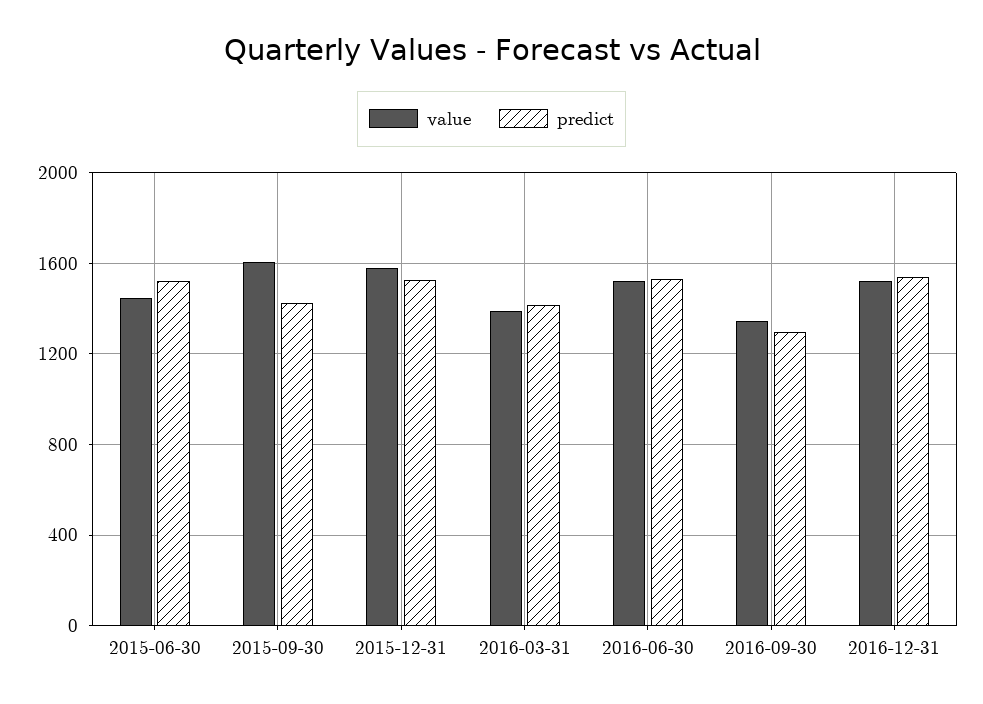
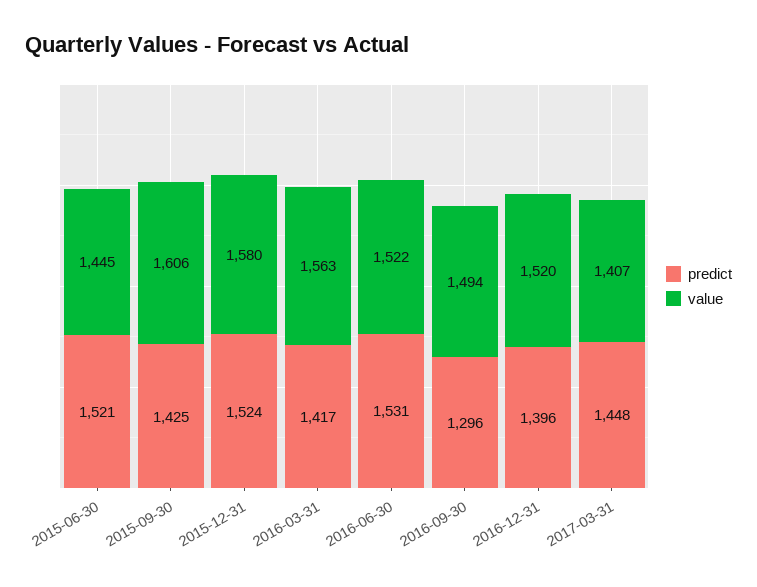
value, 2016-03-31: 1400 -> 1563
value, 2016-09-30: 1350 -> 1494
predict, 2016-12-31: 1550 -> 1396
predict, 2017-03-31: none -> 1448
value, 2017-03-31: none -> 1407

